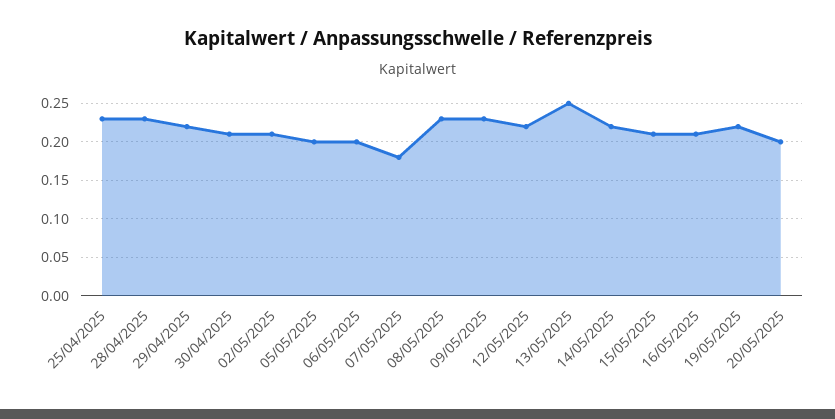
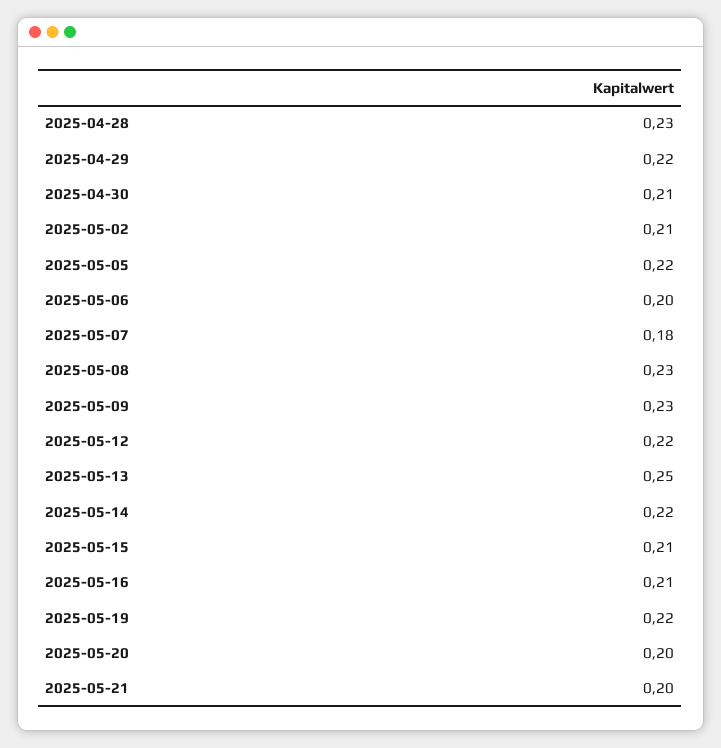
25/04/2025: 0.23 -> none
05/05/2025: 0.2 -> 0.22
2025-05-21: none -> 0.2

